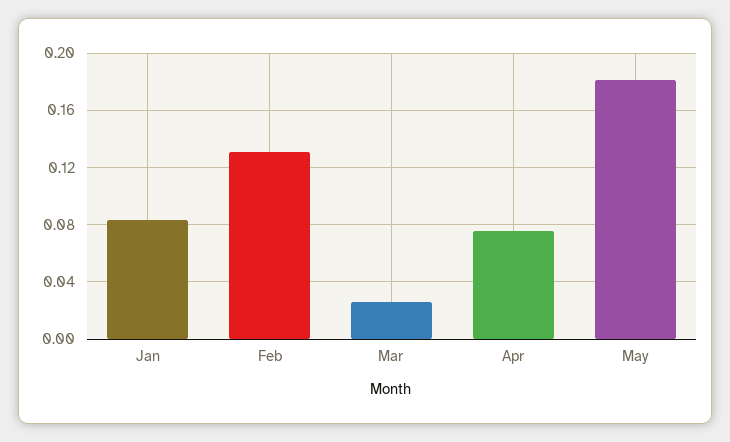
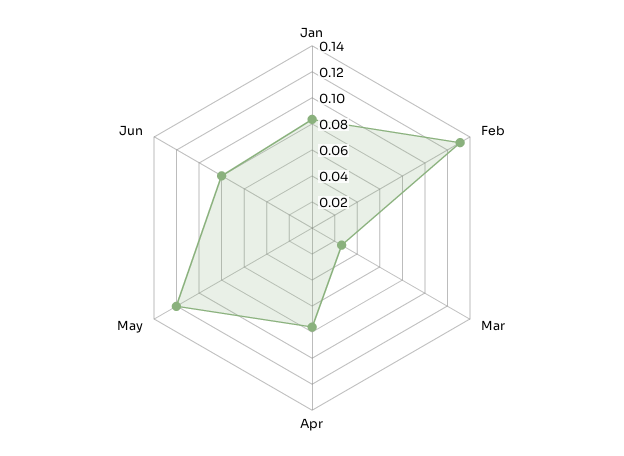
May: 0.18 -> 0.12
Jun: none -> 0.08

